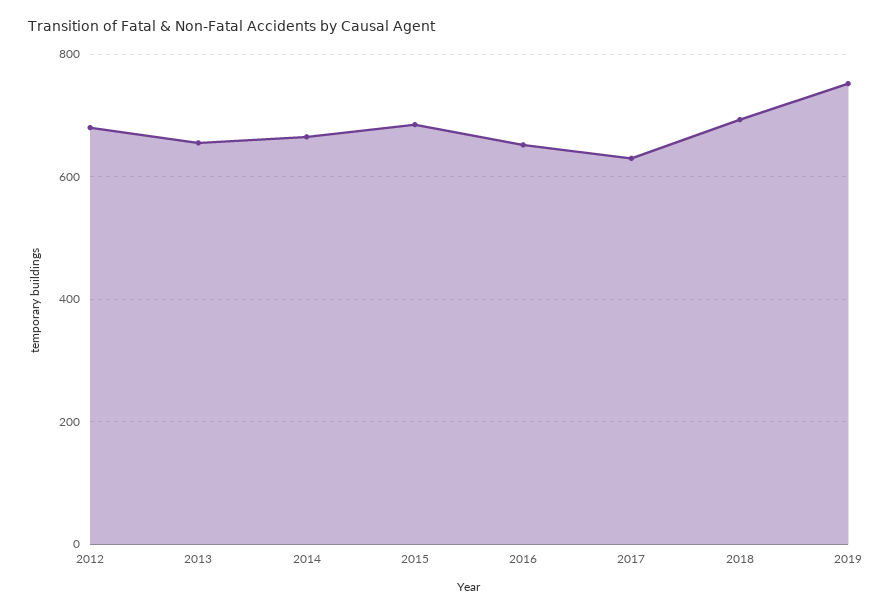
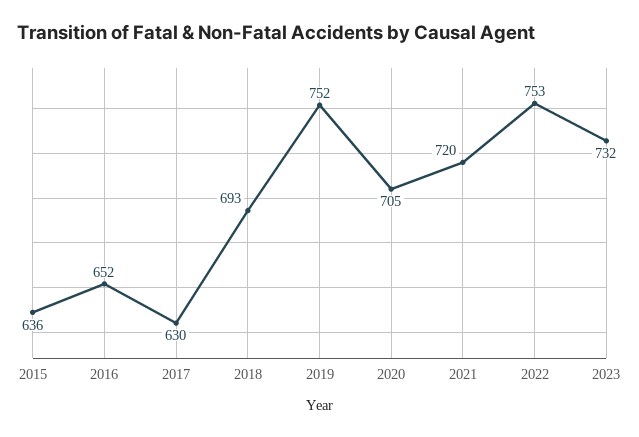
2012: 680 -> none
2013: 660 -> none
2014: 660 -> none
2015: 680 -> 636
2020: none -> 705
2021: none -> 720
2022: none -> 753
2023: none -> 732

